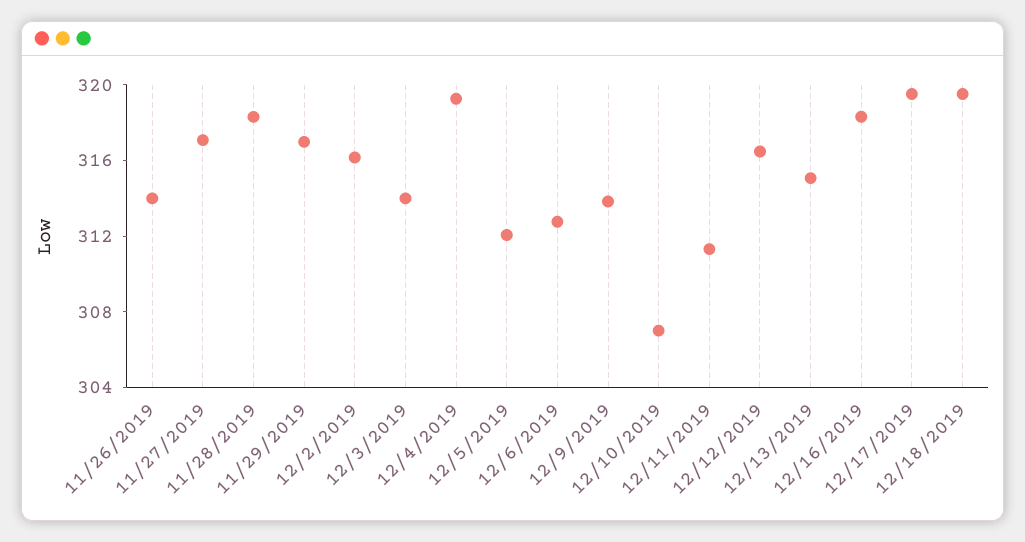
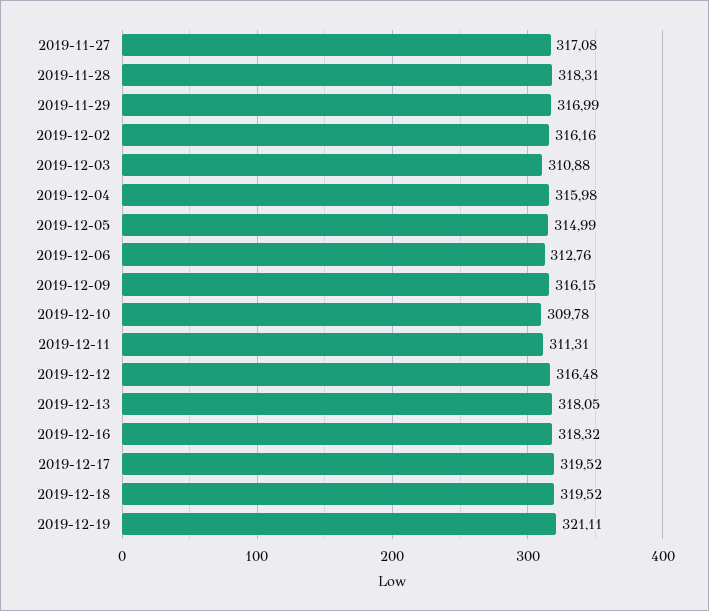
11/26/2019: 314 -> none
12/3/2019: 314 -> 310.88
12/4/2019: 319 -> 315.98
12/5/2019: 312 -> 314.99
12/9/2019: 314 -> 316.15
12/10/2019: 307 -> 309.78
12/13/2019: 315 -> 318.05
2019-12-19: none -> 321.11

